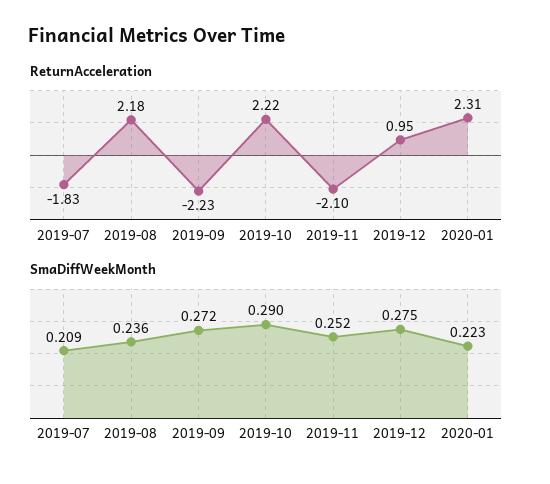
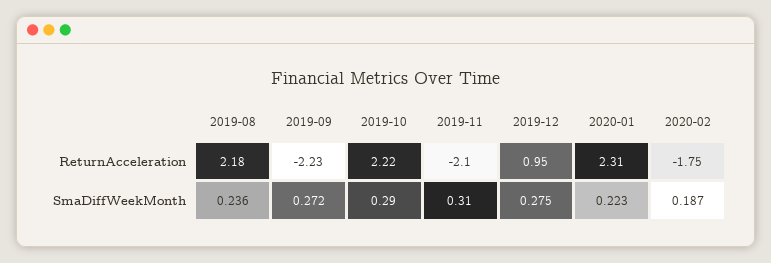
ReturnAcceleration, 2019-07: -1.83 -> none
SmaDiffWeekMonth, 2019-07: 0.209 -> none
SmaDiffWeekMonth, 2019-11: 0.252 -> 0.31
ReturnAcceleration, 2020-02: none -> -1.75
SmaDiffWeekMonth, 2020-02: none -> 0.187

